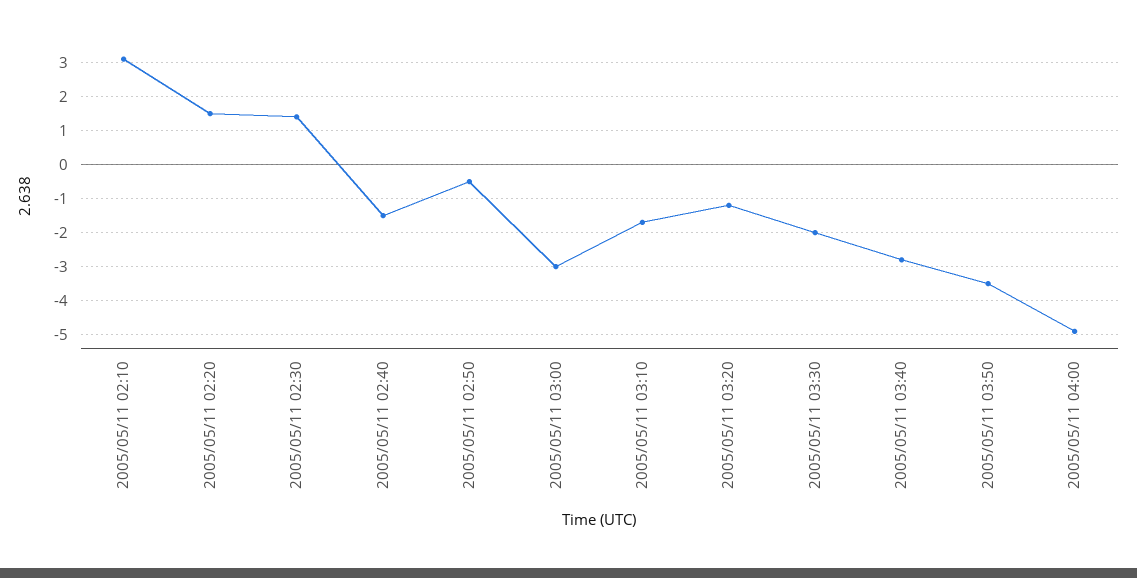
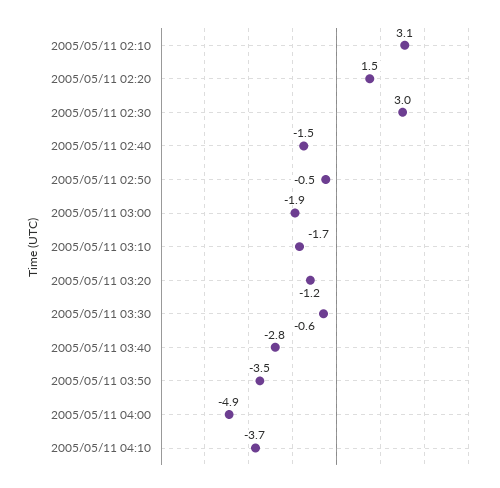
2005/05/11 02:30: 1.5 -> 3
2005/05/11 03:00: -3 -> -1.9
2005/05/11 03:30: -2 -> -0.6
2005/05/11 04:10: none -> -3.7

